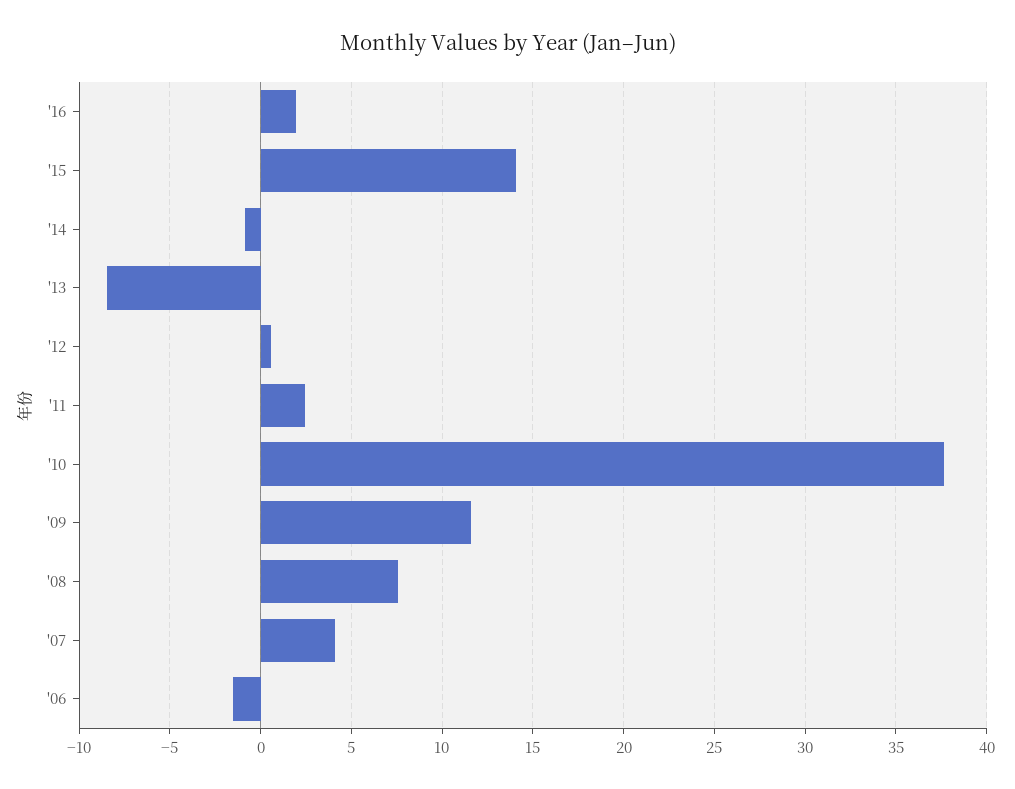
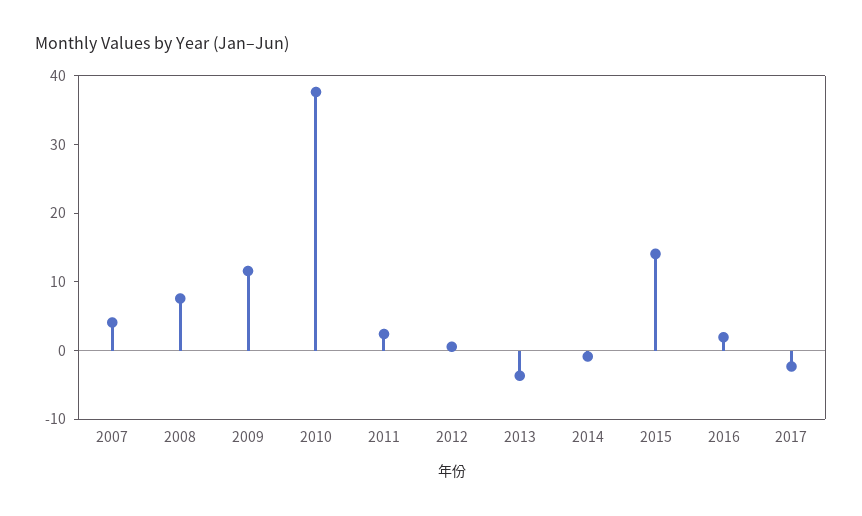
'13: -8.5 -> -4
'06: -1.5 -> none
2017: none -> -2

